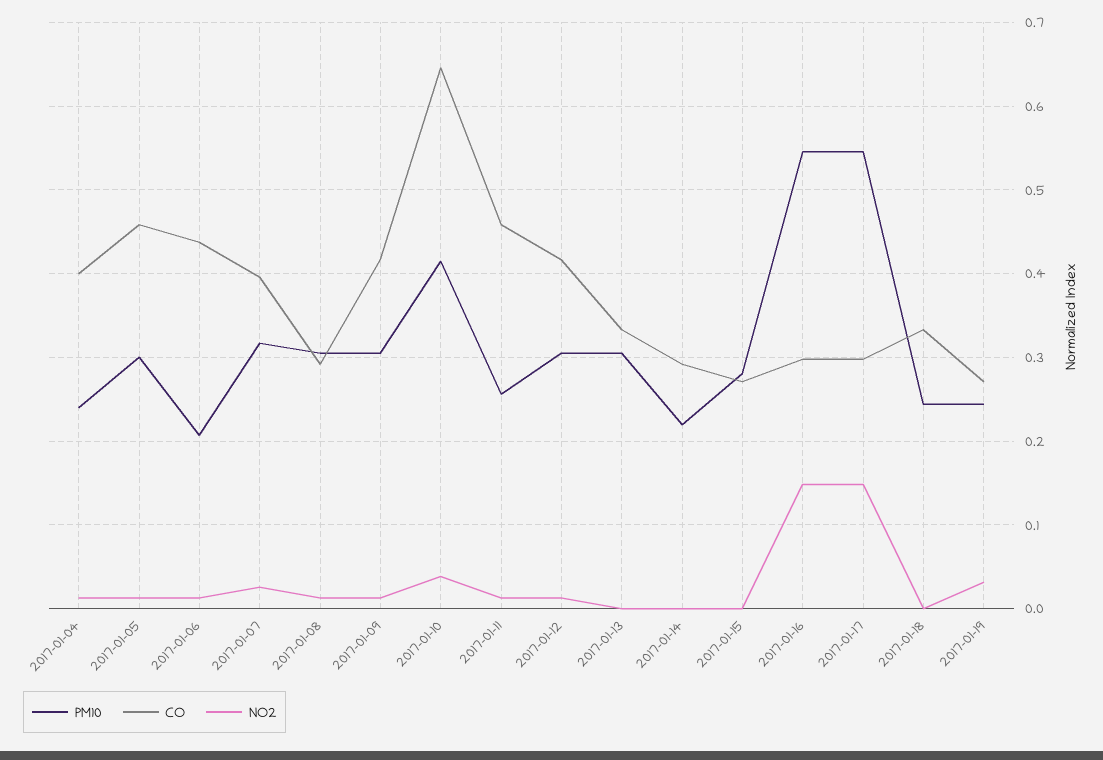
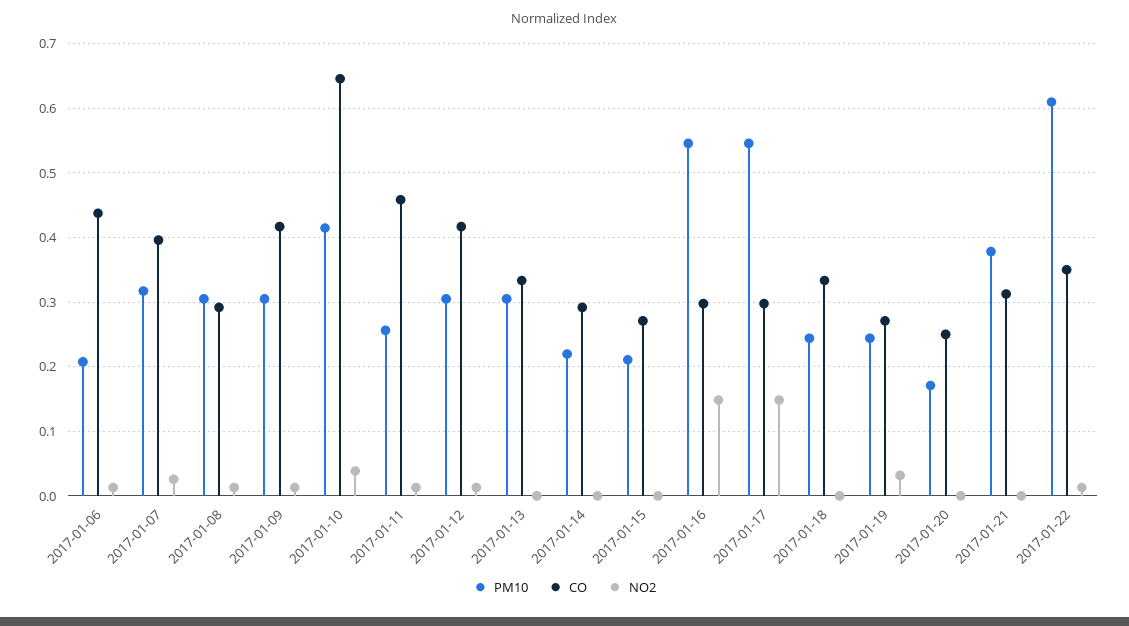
PM10, 2017-01-04: 0.24 -> none
CO, 2017-01-04: 0.4 -> none
NO2, 2017-01-04: 0.01 -> none
PM10, 2017-01-05: 0.3 -> none
CO, 2017-01-05: 0.46 -> none
NO2, 2017-01-05: 0.01 -> none
PM10, 2017-01-15: 0.28 -> 0.21
PM10, 2017-01-20: none -> 0.17
CO, 2017-01-20: none -> 0.25
NO2, 2017-01-20: none -> 0
PM10, 2017-01-21: none -> 0.38
CO, 2017-01-21: none -> 0.31
NO2, 2017-01-21: none -> 0
PM10, 2017-01-22: none -> 0.61
CO, 2017-01-22: none -> 0.35
NO2, 2017-01-22: none -> 0.01

